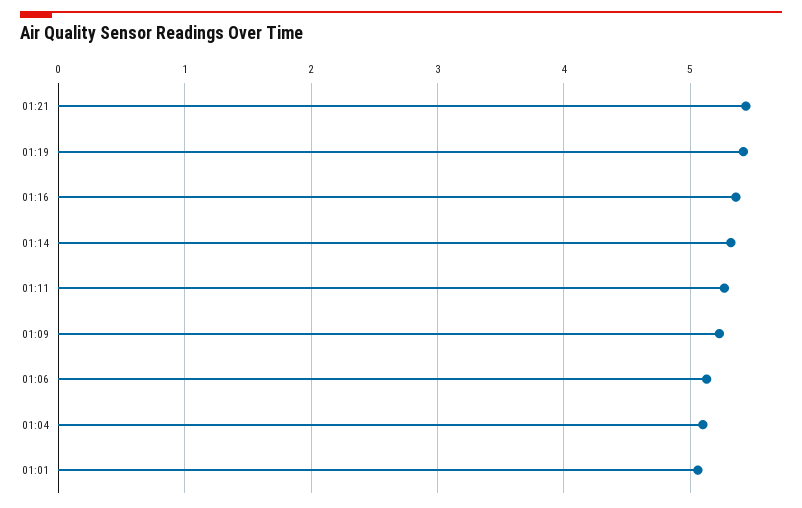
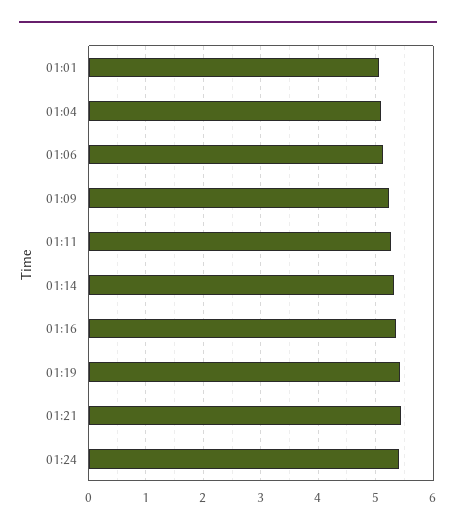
01:24: none -> 5.4

